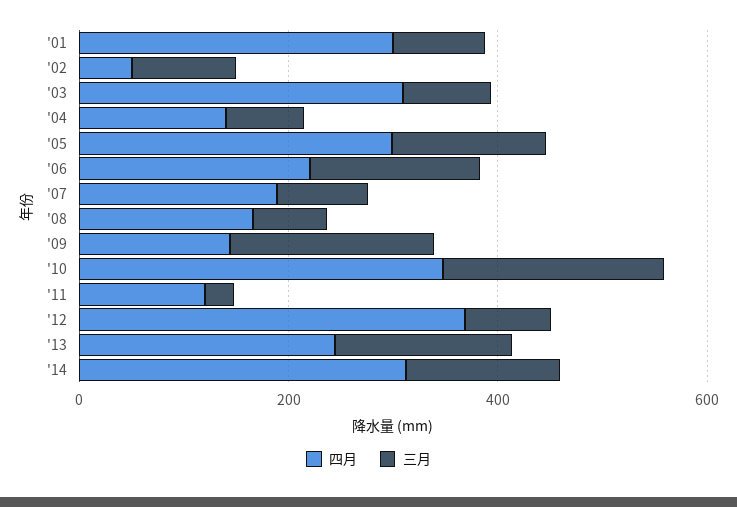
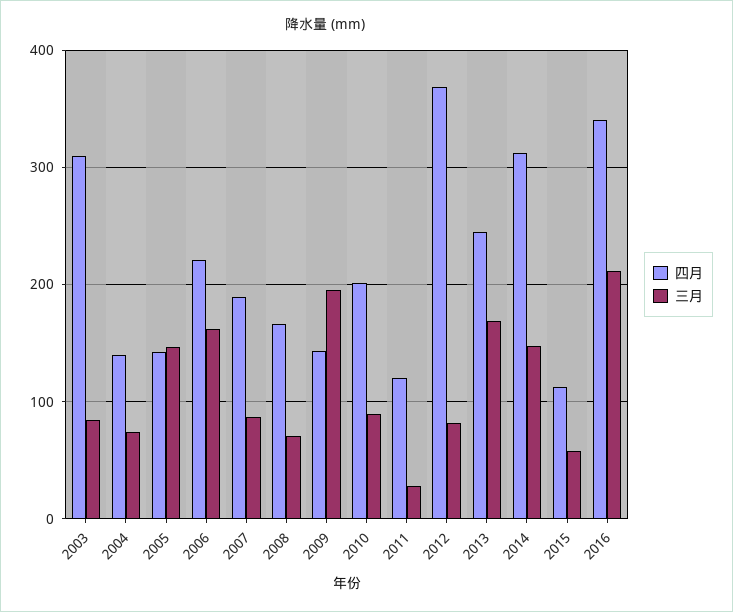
四月, '01: 300 -> none
三月, '01: 100 -> none
四月, '02: 50 -> none
三月, '02: 100 -> none
四月, '05: 300 -> 140
四月, '10: 350 -> 200
三月, '10: 200 -> 90
四月, 2015: none -> 110
三月, 2015: none -> 60
四月, 2016: none -> 340
三月, 2016: none -> 210

